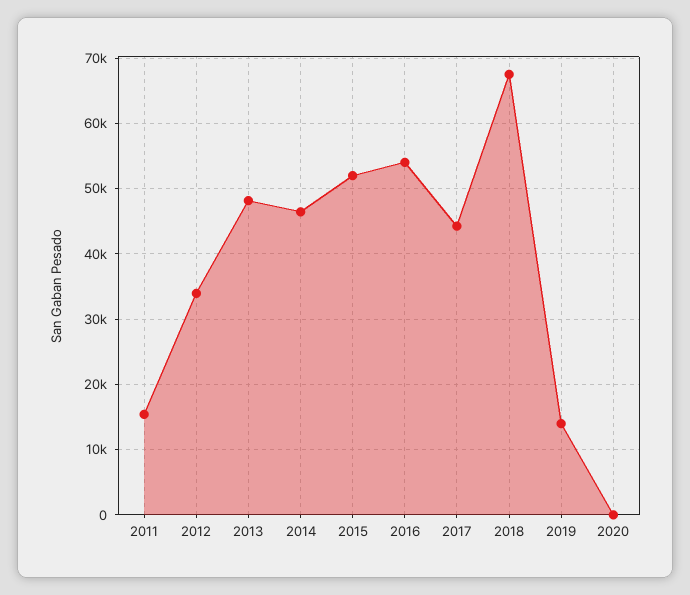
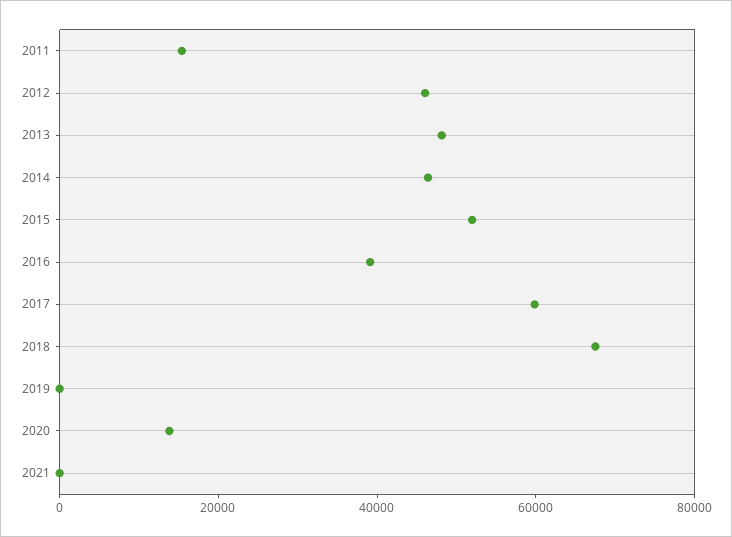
2012: 34000 -> 45000
2016: 54000 -> 40000
2017: 44000 -> 60000
2019: 14000 -> 0
2020: 0 -> 15000
2021: none -> 0

